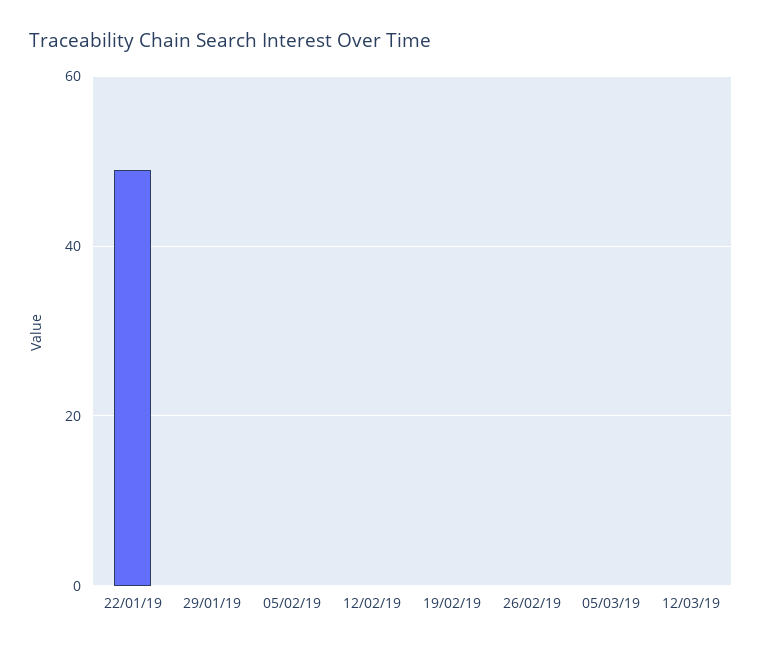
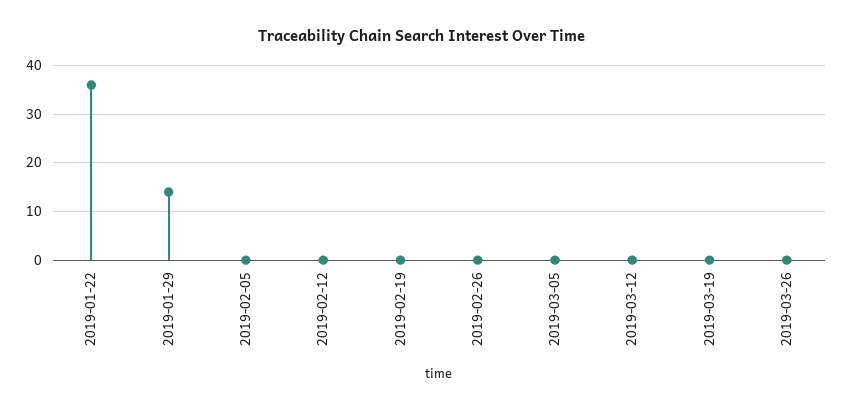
22/01/19: 50 -> 35
29/01/19: 0 -> 15
2019-03-19: none -> 0
2019-03-26: none -> 0

